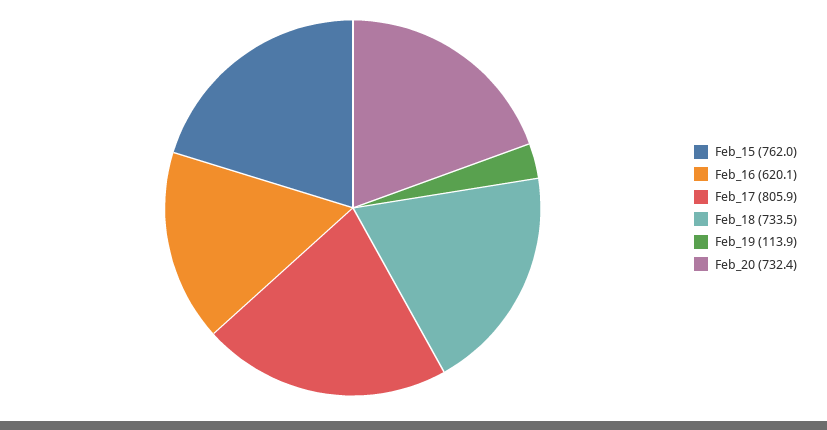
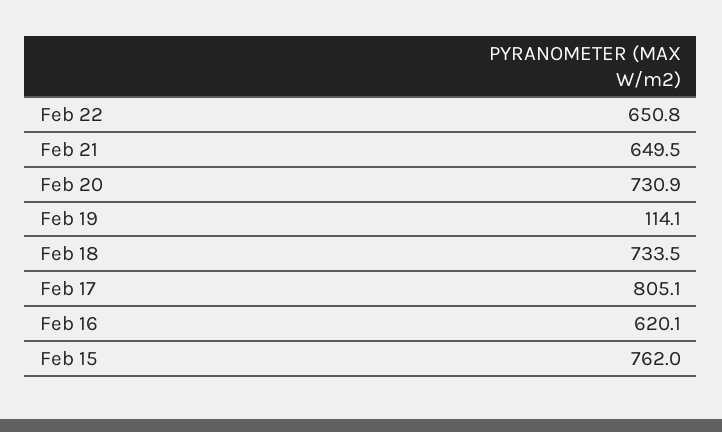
Feb_17: 805.9 -> 805.1
Feb_19: 113.9 -> 114.1
Feb_20: 732.4 -> 730.9
Feb 22: none -> 650.8
Feb 21: none -> 649.5

